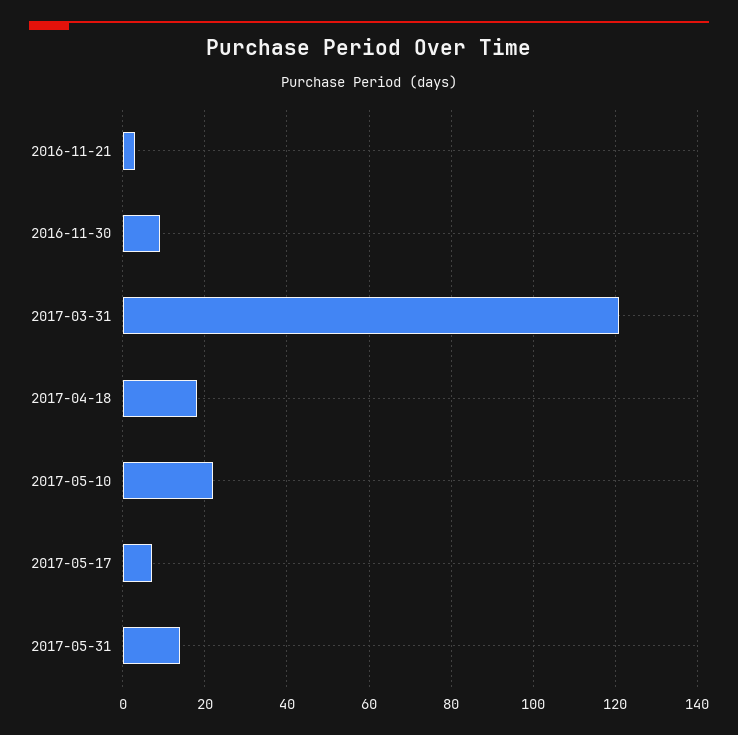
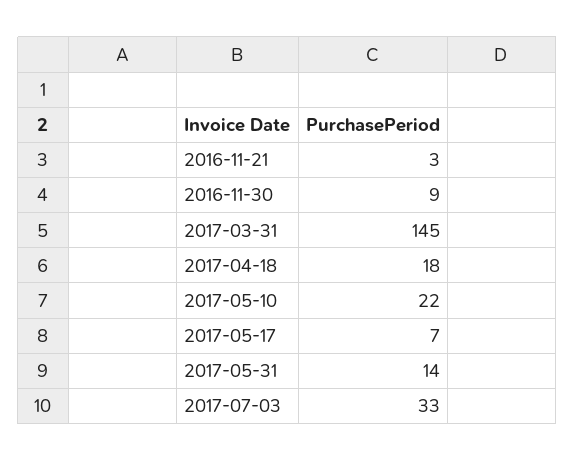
2017-03-31: 120 -> 145
2017-07-03: none -> 33

